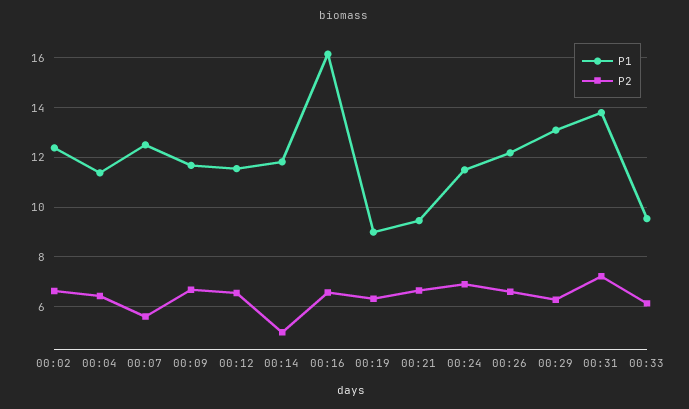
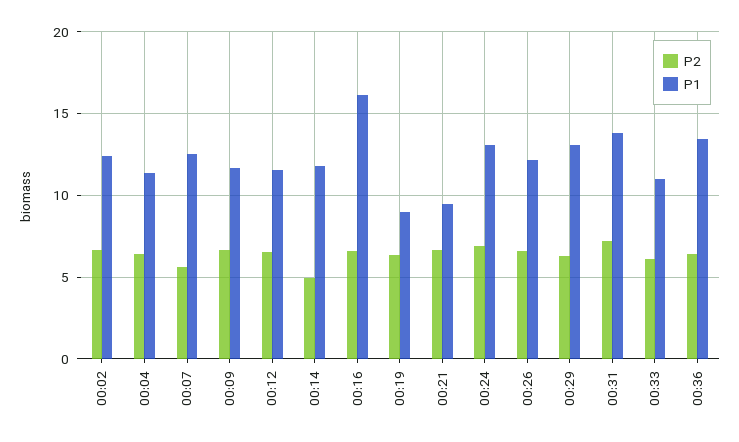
P1, 00:24: 11.5 -> 13
P1, 00:33: 9.5 -> 11
P2, 00:36: none -> 6.5
P1, 00:36: none -> 13.5

